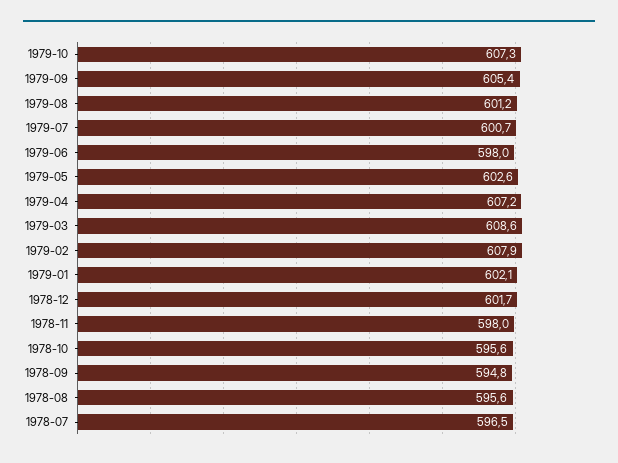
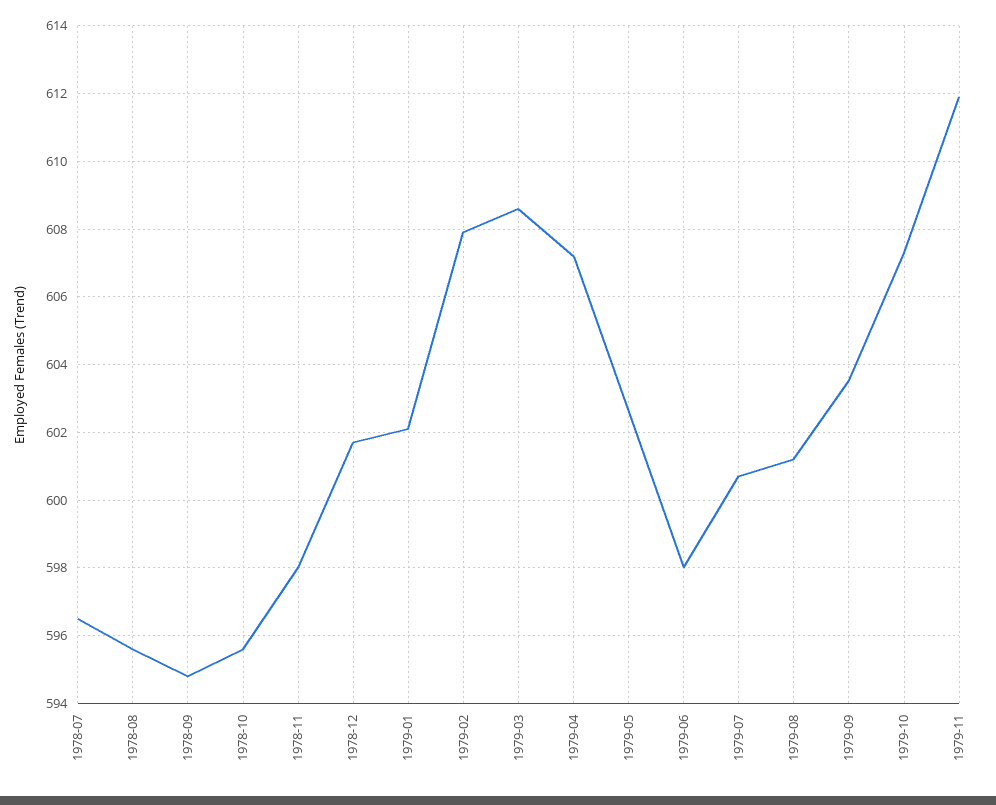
1979-09: 605.4 -> 603.5
1979-11: none -> 612

